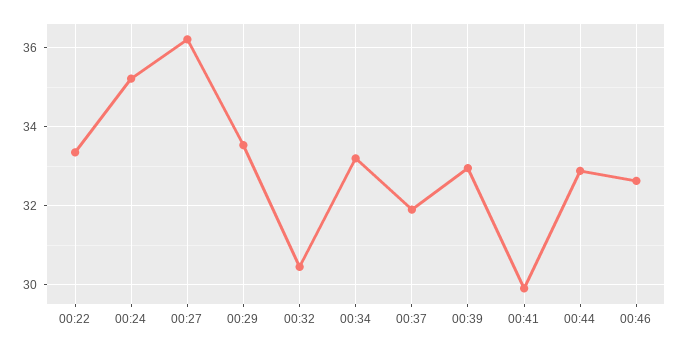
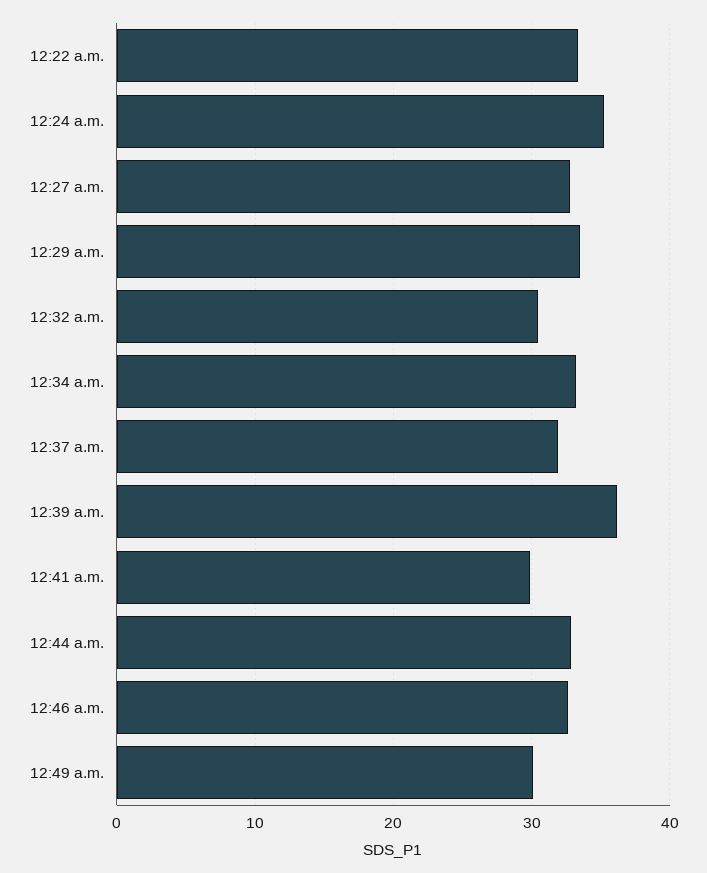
00:27: 36.2 -> 33
00:39: 33 -> 36
12:49 a.m.: none -> 30

